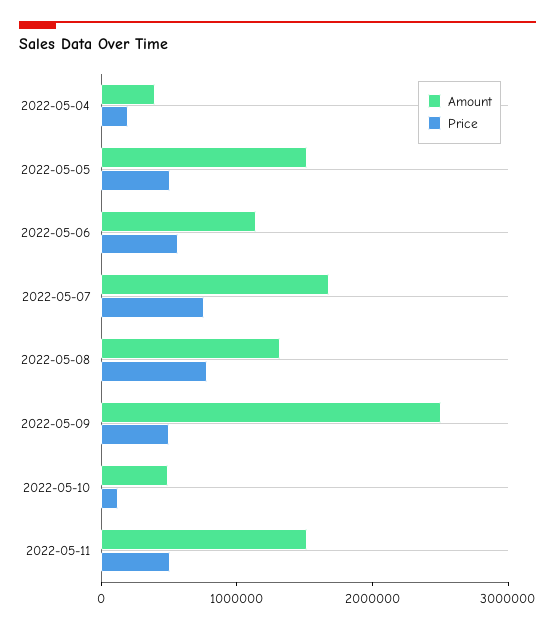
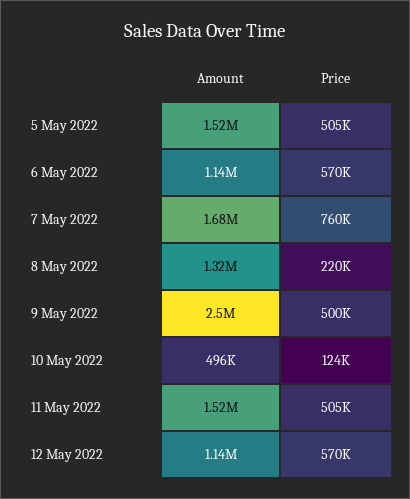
Amount, 2022-05-04: 400000 -> none
Price, 2022-05-04: 200000 -> none
Price, 2022-05-08: 800000 -> 220000
Amount, 12 May 2022: none -> 1140000
Price, 12 May 2022: none -> 570000

